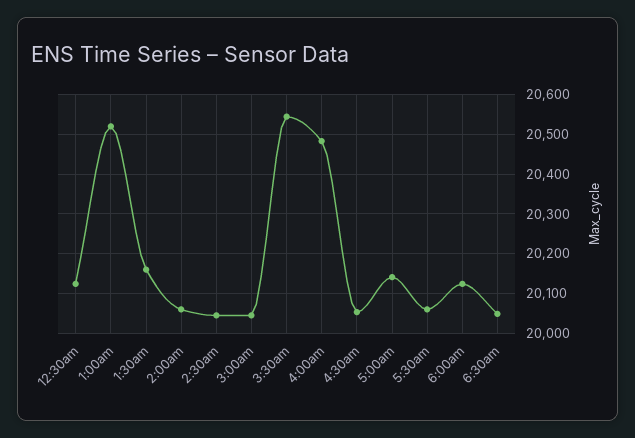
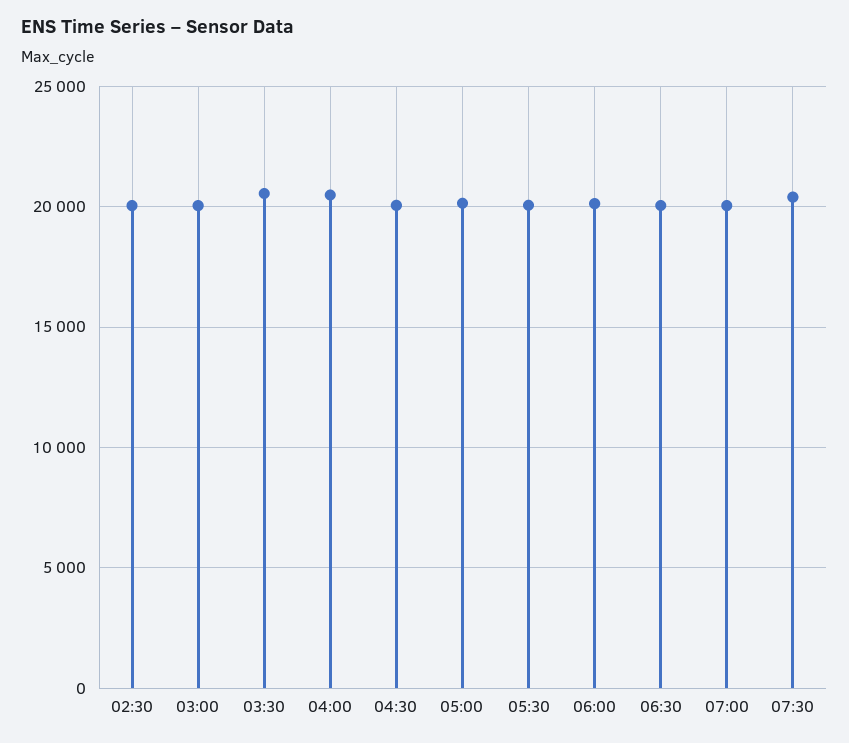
12:30am: 20120 -> none
1:00am: 20520 -> none
1:30am: 20160 -> none
2:00am: 20060 -> none
07:00: none -> 20000
07:30: none -> 20500

